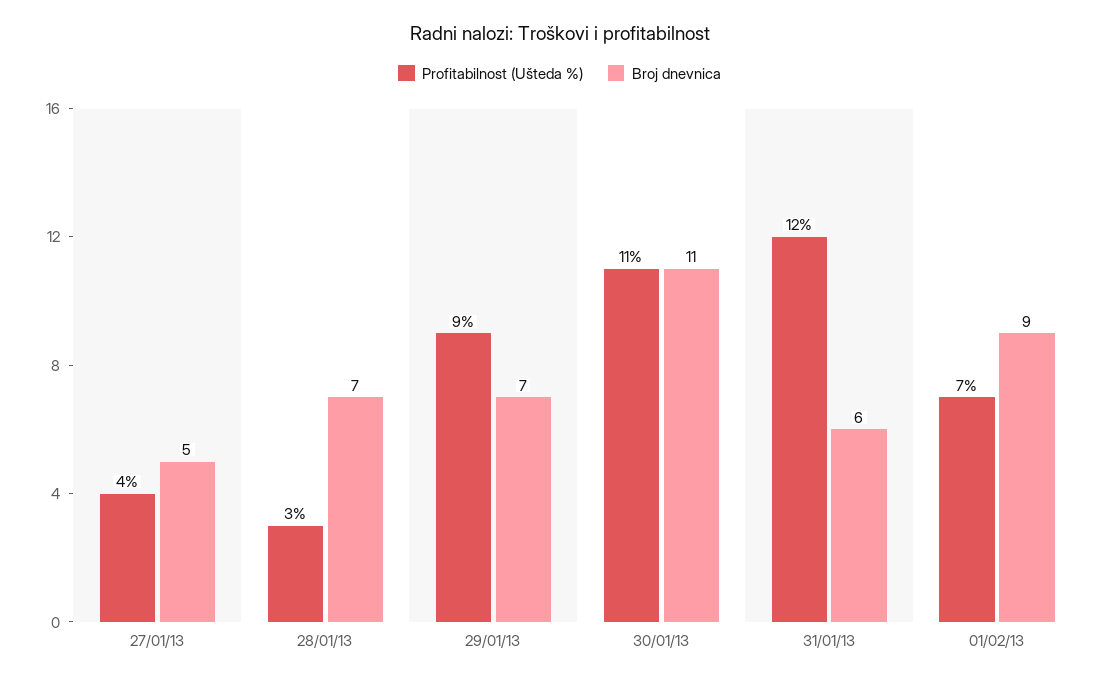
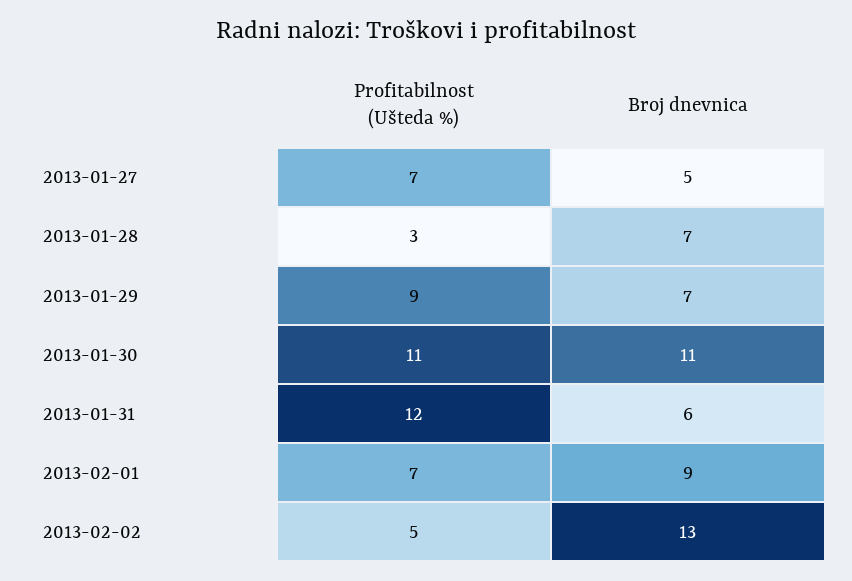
Profitabilnost (Ušteda %), 27/01/13: 4 -> 7
Profitabilnost (Ušteda %), 2013-02-02: none -> 5
Broj dnevnica, 2013-02-02: none -> 13

